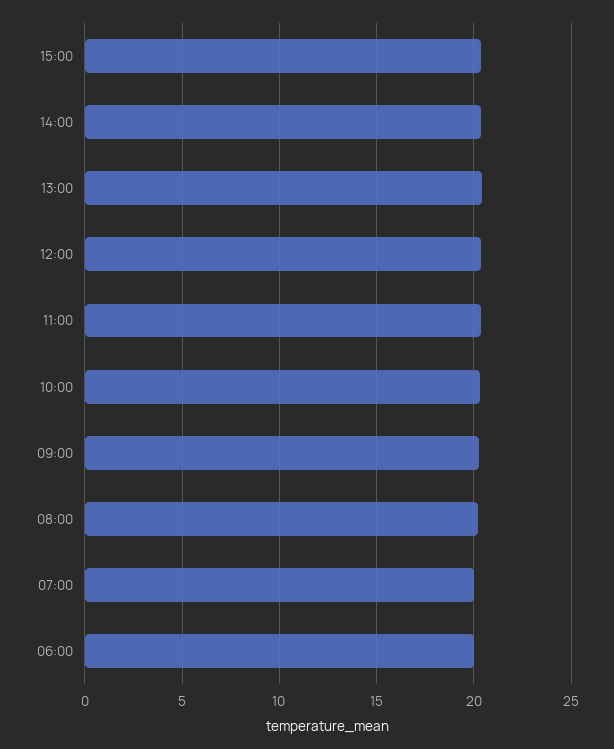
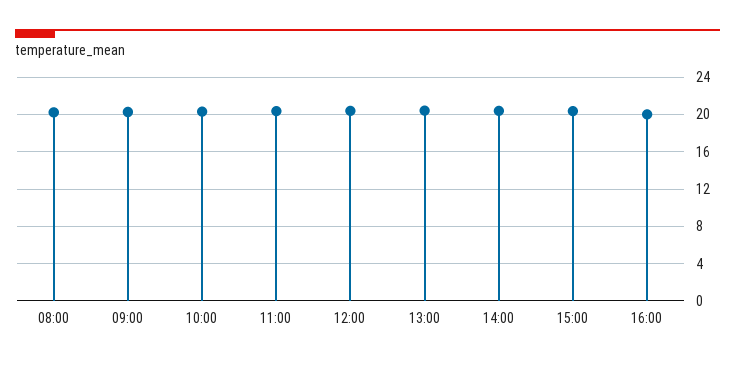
07:00: 20 -> none
06:00: 20 -> none
16:00: none -> 20

